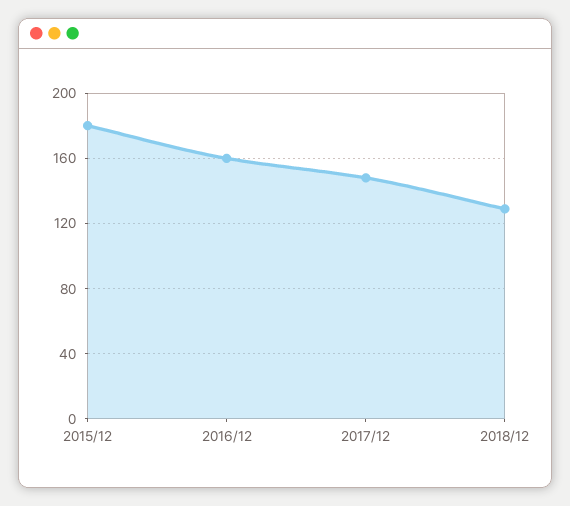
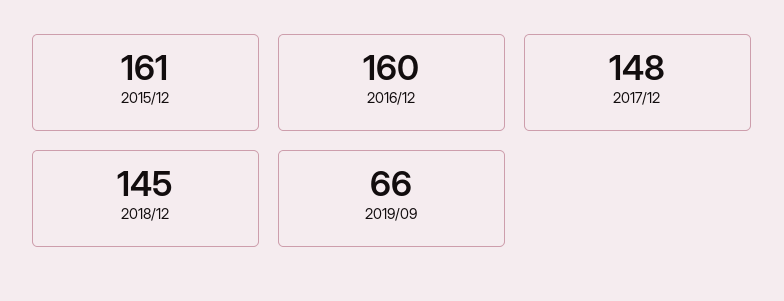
2015/12: 180 -> 161
2018/12: 130 -> 145
2019/09: none -> 66

